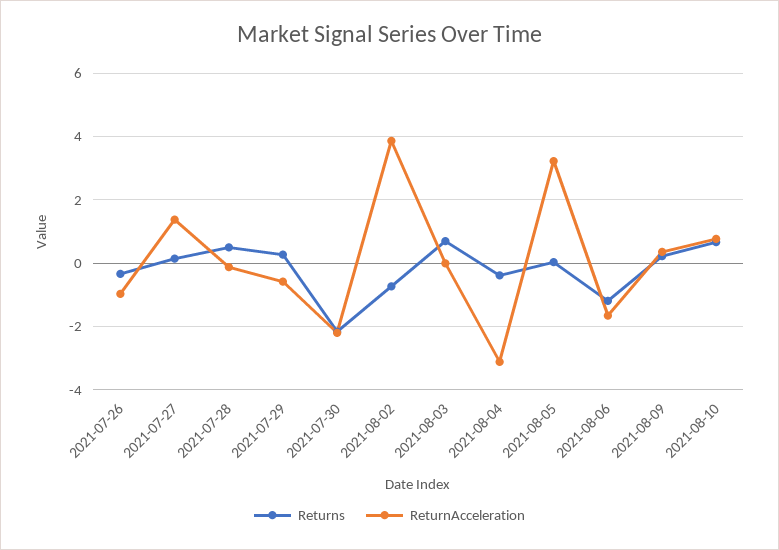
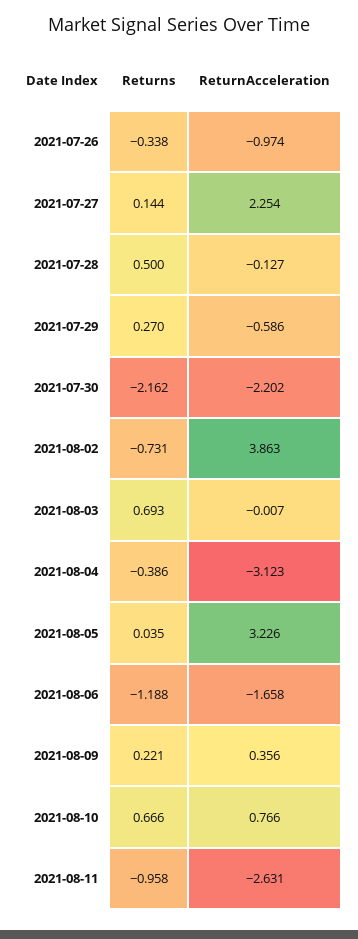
ReturnAcceleration, 2021-07-27: 1.4 -> 2.254
Returns, 2021-08-11: none -> -0.958
ReturnAcceleration, 2021-08-11: none -> -2.631

